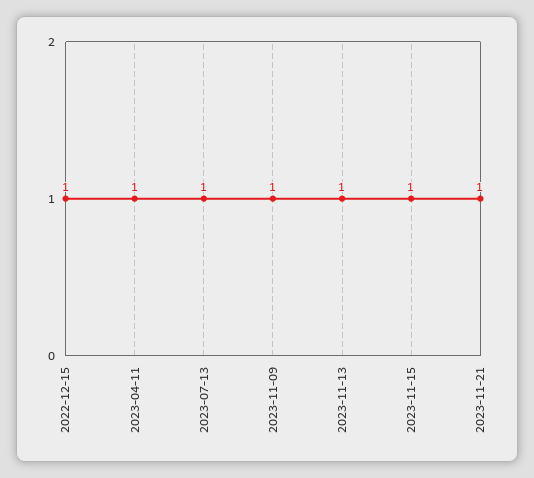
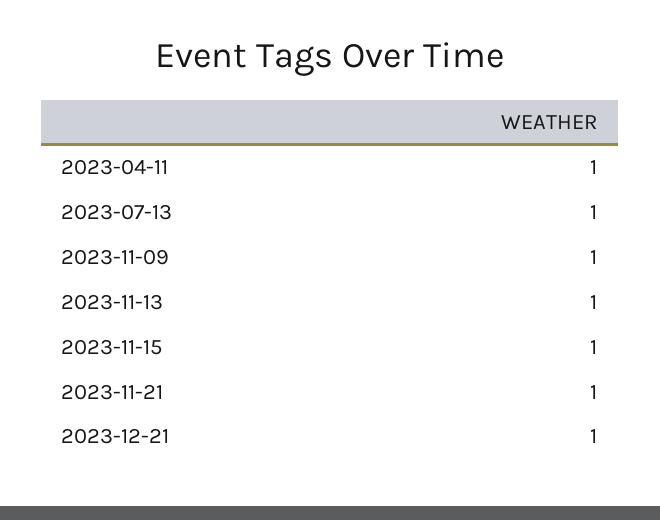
2022-12-15: 1 -> none
2023-12-21: none -> 1

